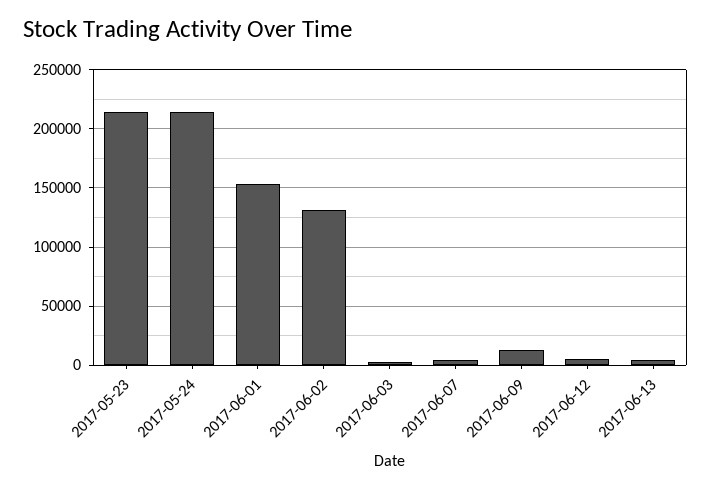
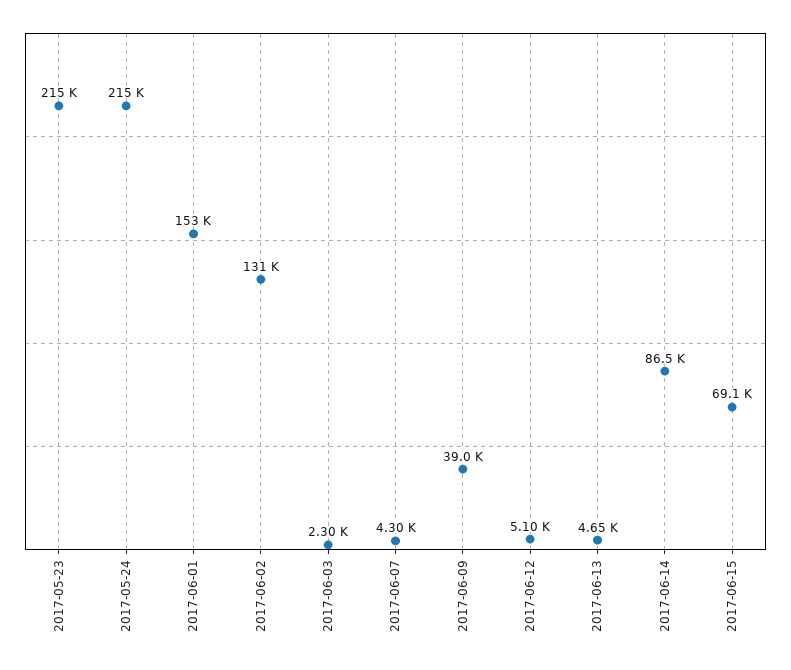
2017-06-09: 10000 -> 39000
2017-06-14: none -> 86500
2017-06-15: none -> 69100

